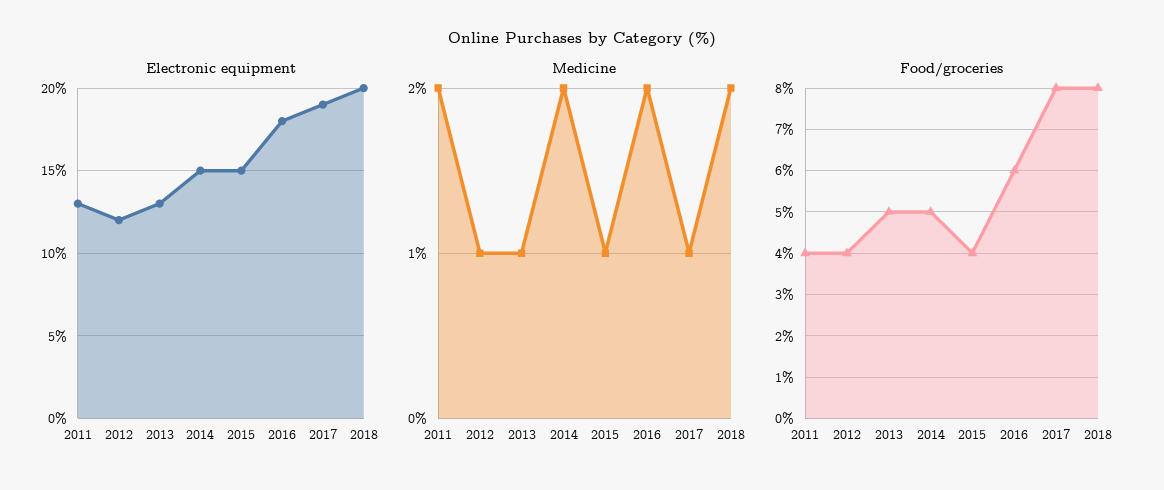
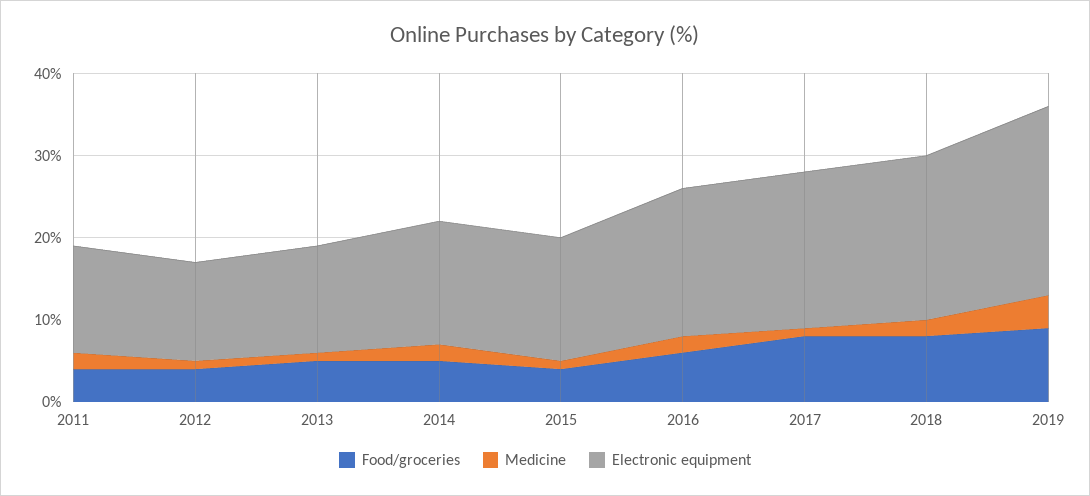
Food/groceries, 2019: none -> 9
Medicine, 2019: none -> 4
Electronic equipment, 2019: none -> 23

